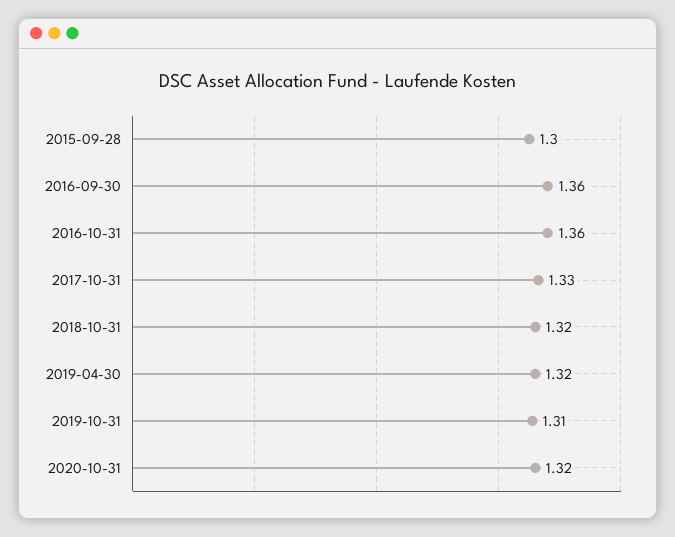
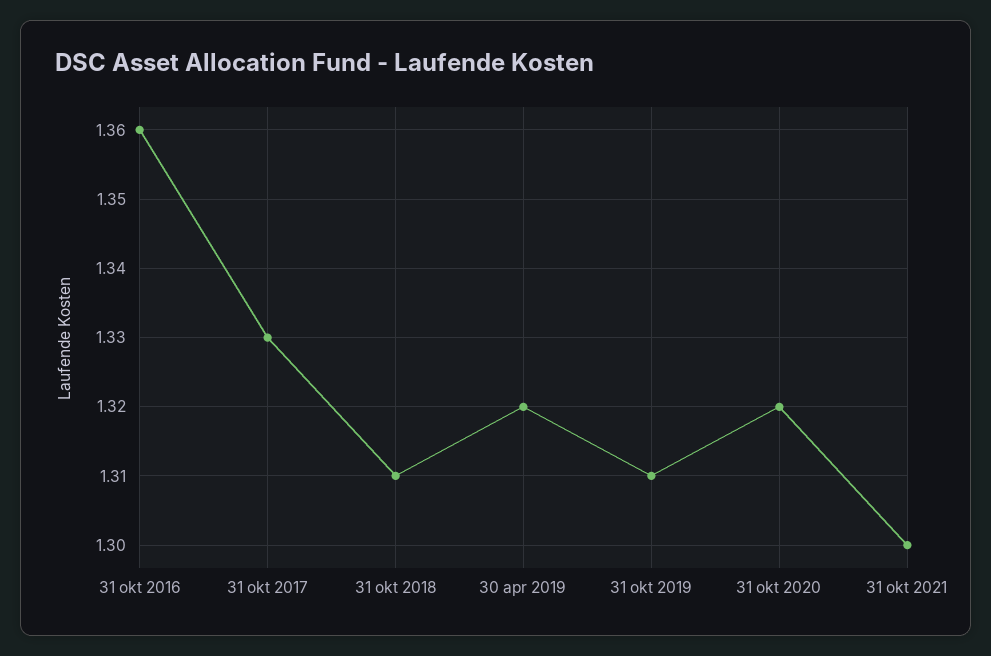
2015-09-28: 1.3 -> none
2016-09-30: 1.36 -> none
2018-10-31: 1.32 -> 1.31
31 okt 2021: none -> 1.3

